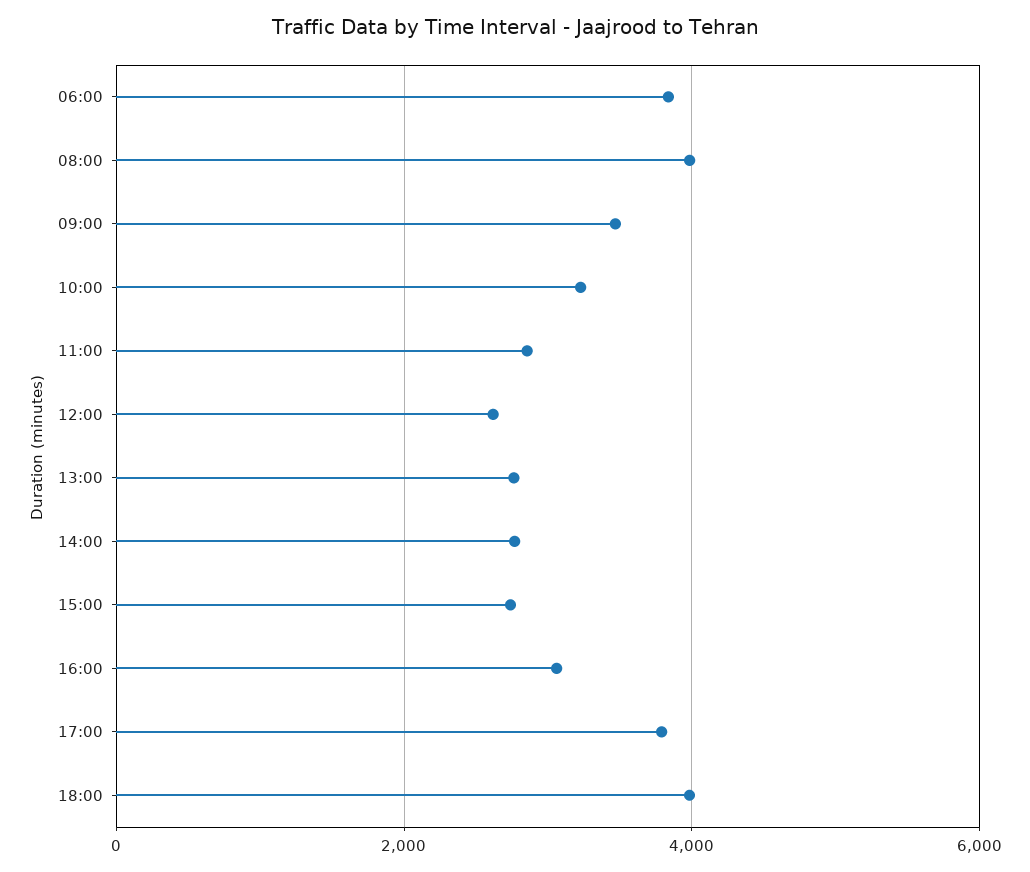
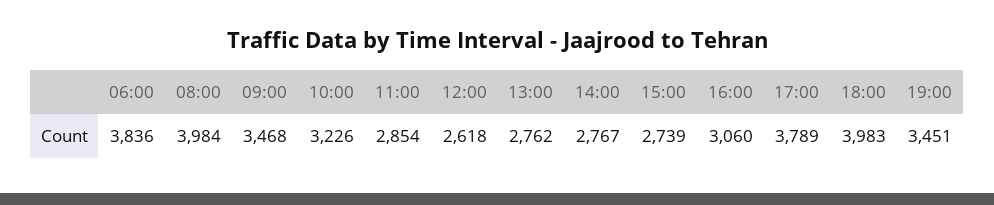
19:00: none -> 3451

